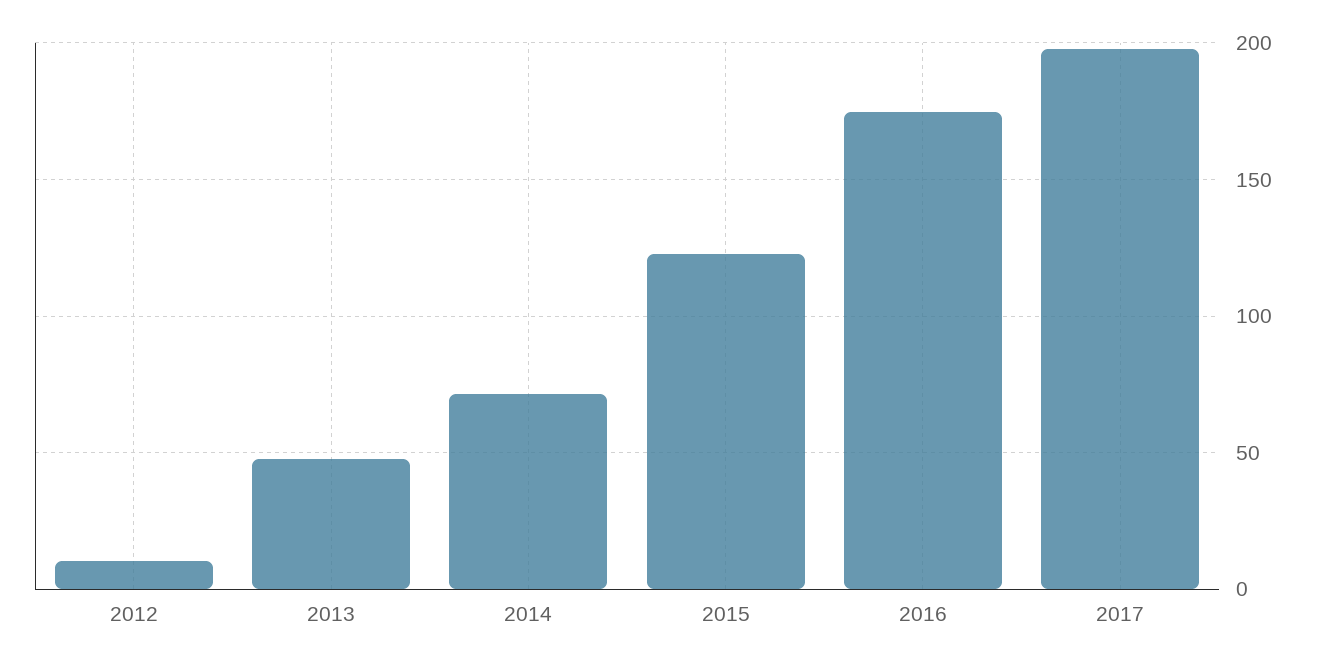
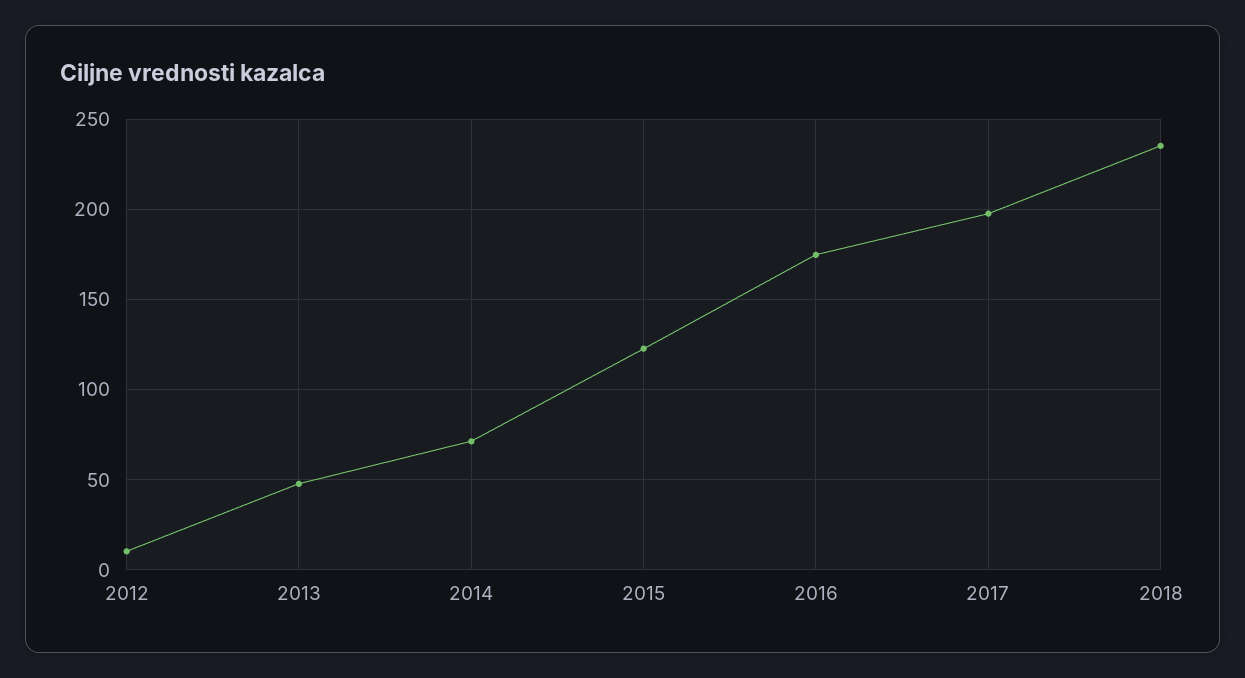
2018: none -> 235

